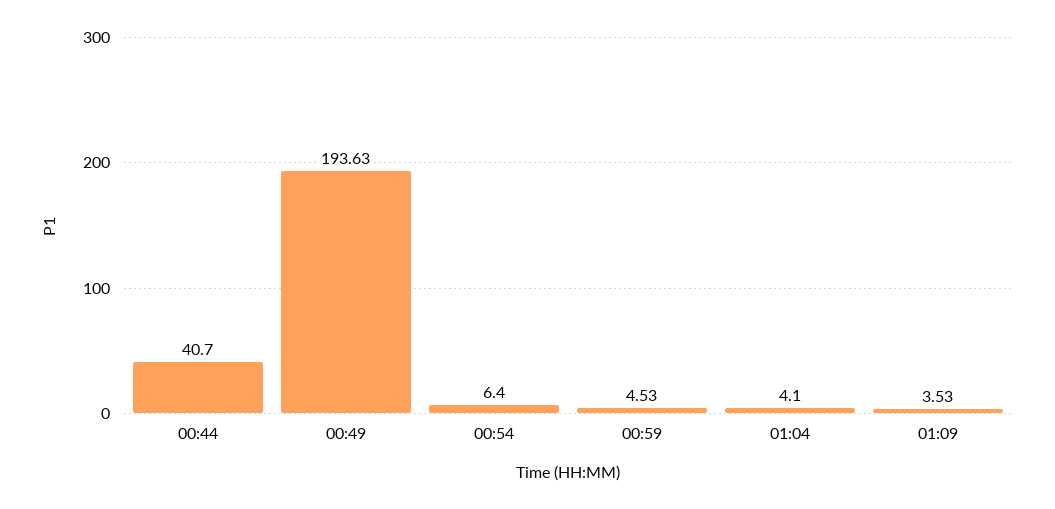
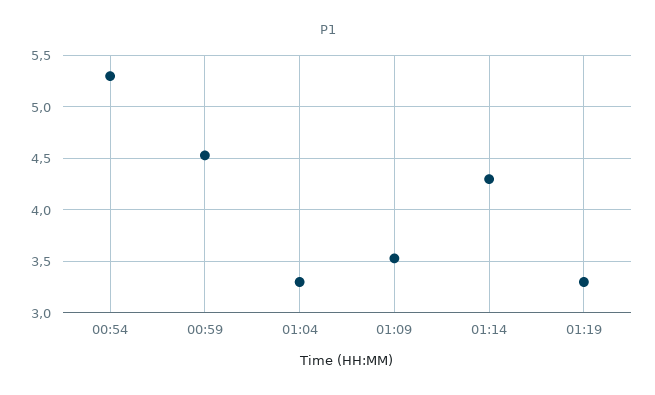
00:44: 40.7 -> none
00:49: 193.63 -> none
00:54: 6.4 -> 5.3
01:04: 4.1 -> 3.3
01:14: none -> 4.3
01:19: none -> 3.3

